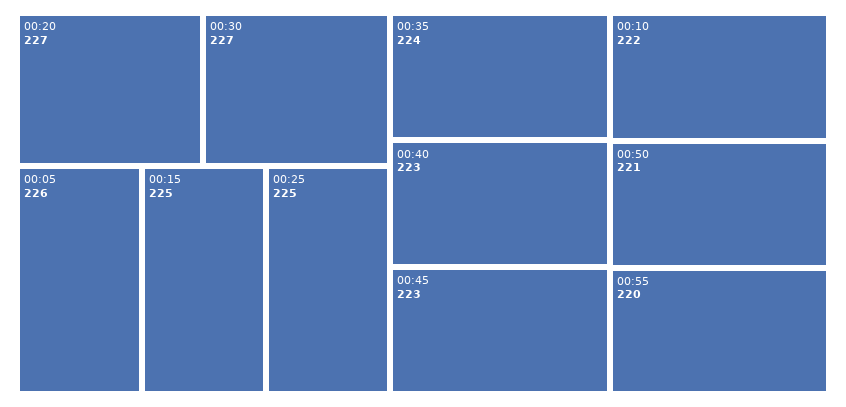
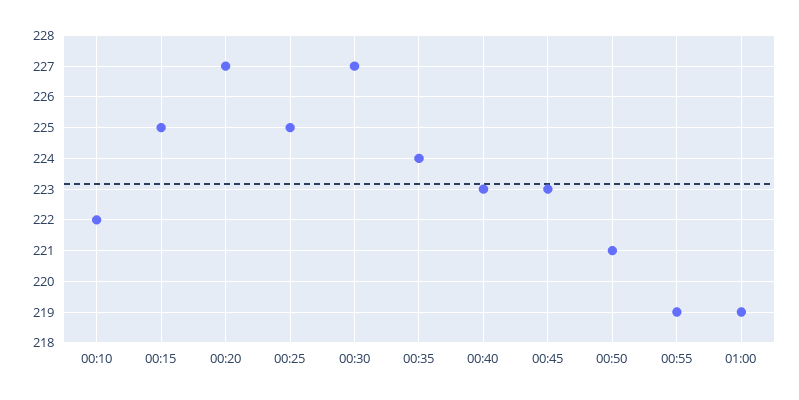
00:05: 226 -> none
00:55: 220 -> 219
01:00: none -> 219

